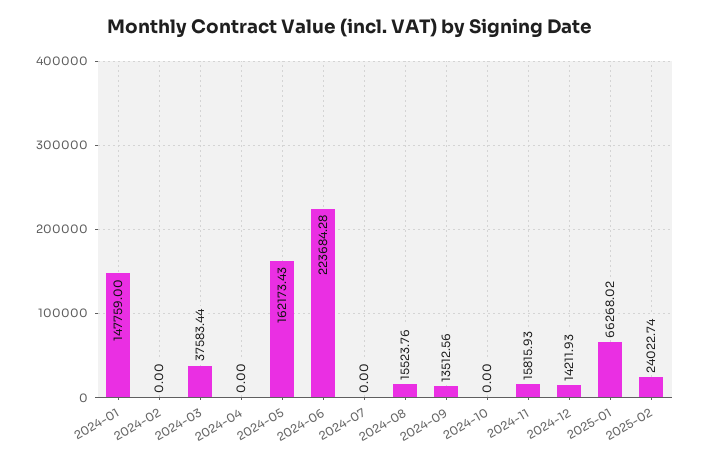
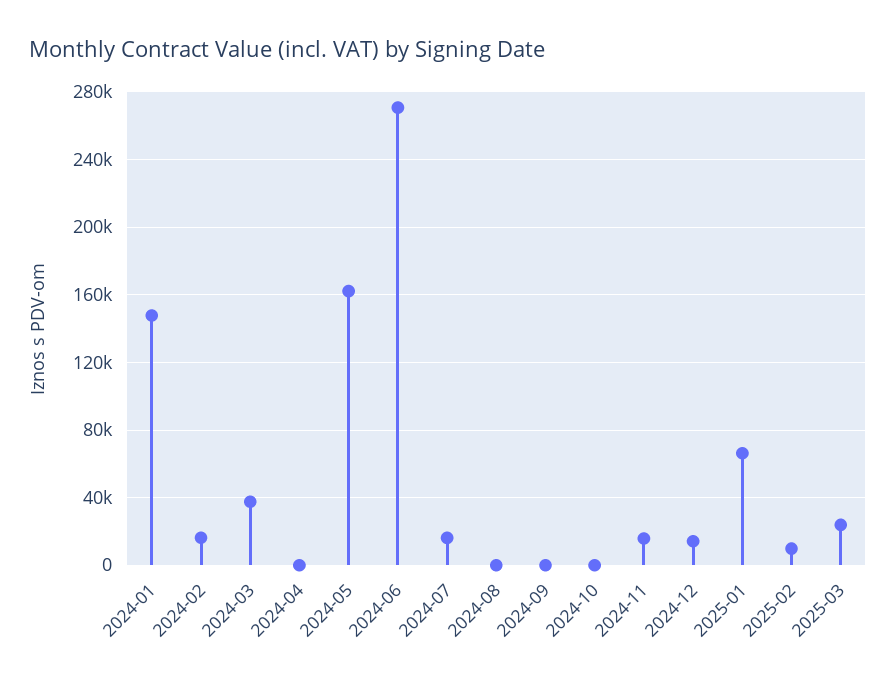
2024-02: 0 -> 15000
2024-06: 223684.28 -> 270000
2024-07: 0 -> 15000
2024-08: 15523.76 -> 0
2024-09: 13512.56 -> 0
2025-02: 24022.74 -> 10000
2025-03: none -> 25000

